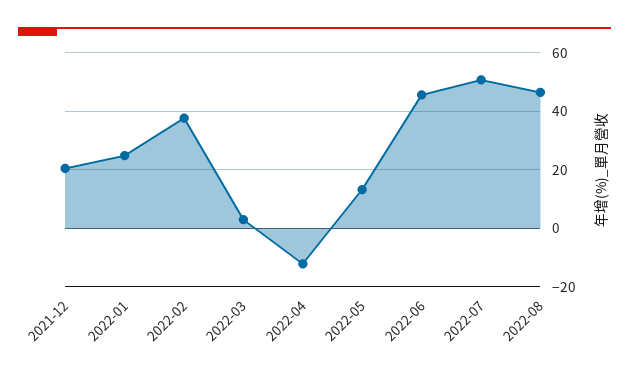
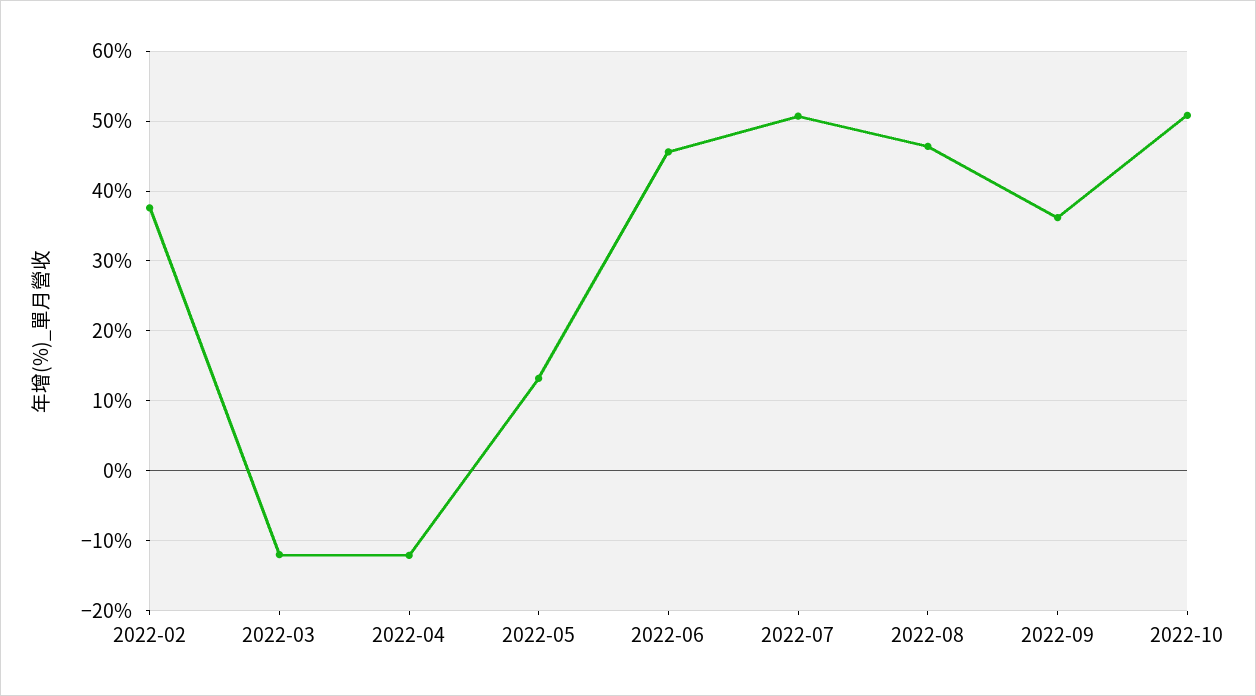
2021-12: 20 -> none
2022-01: 25 -> none
2022-03: 2.5 -> -12
2022-09: none -> 36
2022-10: none -> 51

